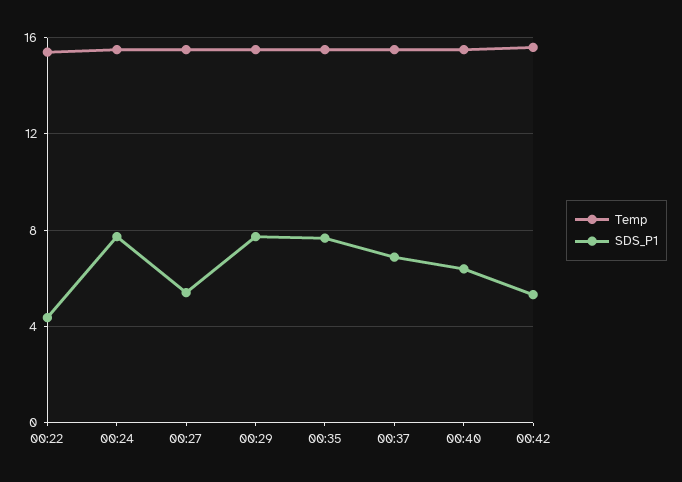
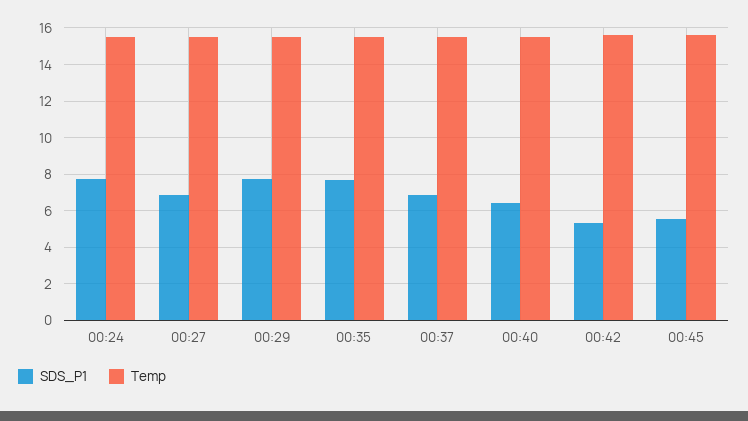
Temp, 00:22: 15.5 -> none
SDS_P1, 00:22: 4.5 -> none
SDS_P1, 00:27: 5.5 -> 7
SDS_P1, 00:45: none -> 5.5
Temp, 00:45: none -> 15.5

